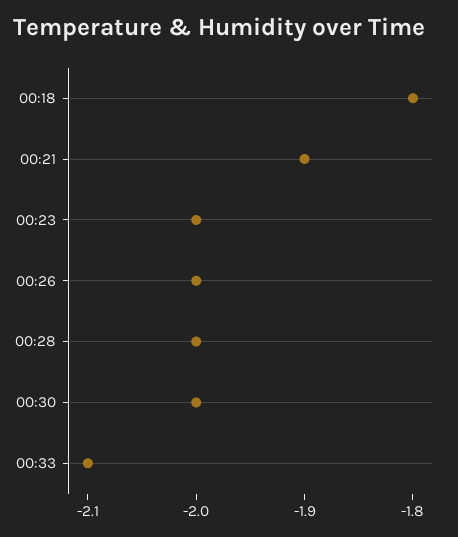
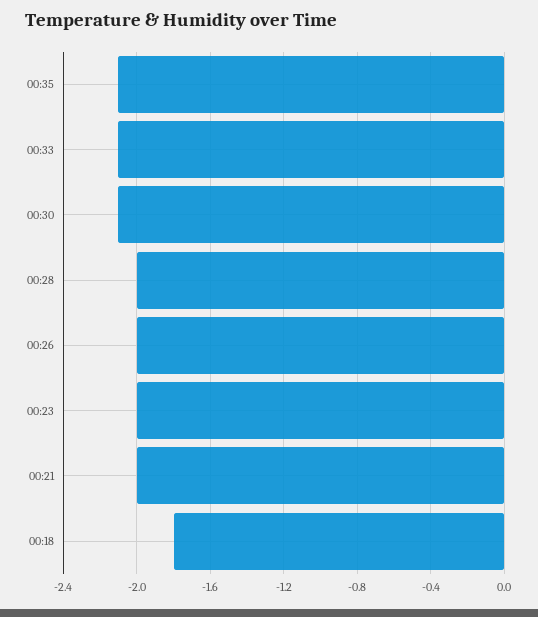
00:21: -1.9 -> -2
00:30: -2 -> -2.1
00:35: none -> -2.1

